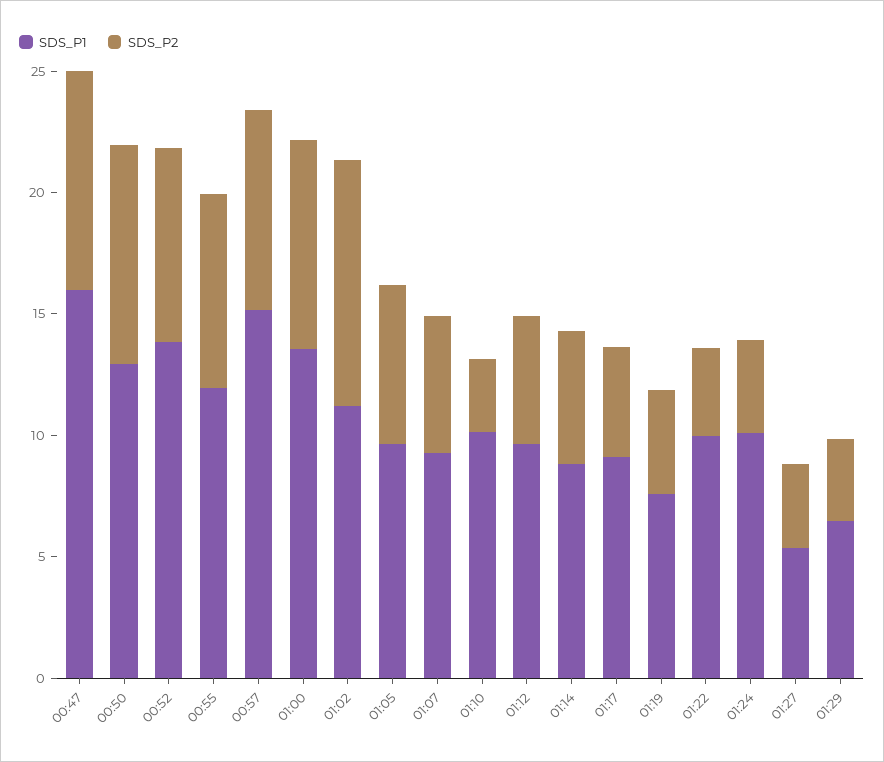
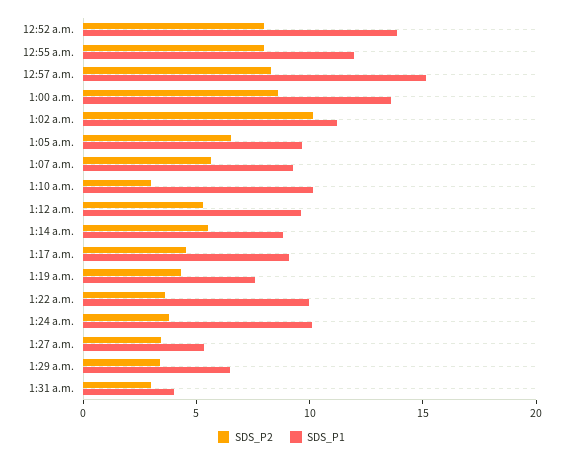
SDS_P1, 00:47: 16 -> none
SDS_P2, 00:47: 9 -> none
SDS_P1, 00:50: 13 -> none
SDS_P2, 00:50: 9 -> none
SDS_P2, 1:31 a.m.: none -> 3
SDS_P1, 1:31 a.m.: none -> 4

